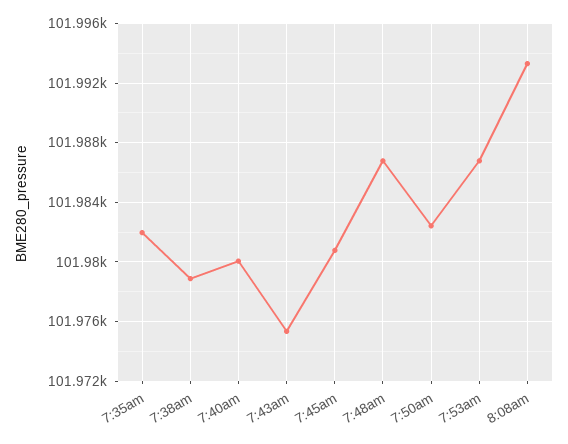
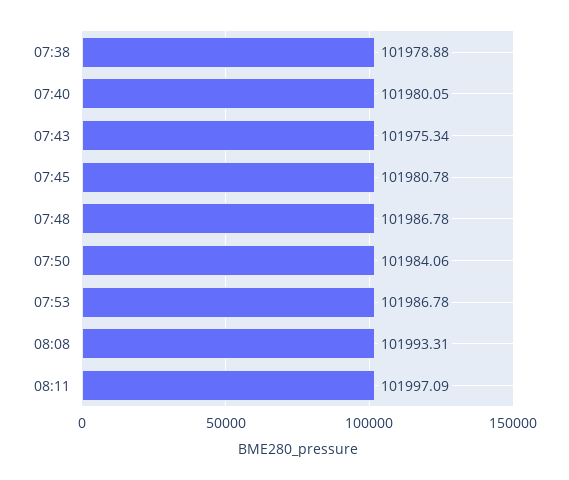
7:35am: 101982 -> none
7:50am: 101982.5 -> 101984.06
08:11: none -> 101997.09

